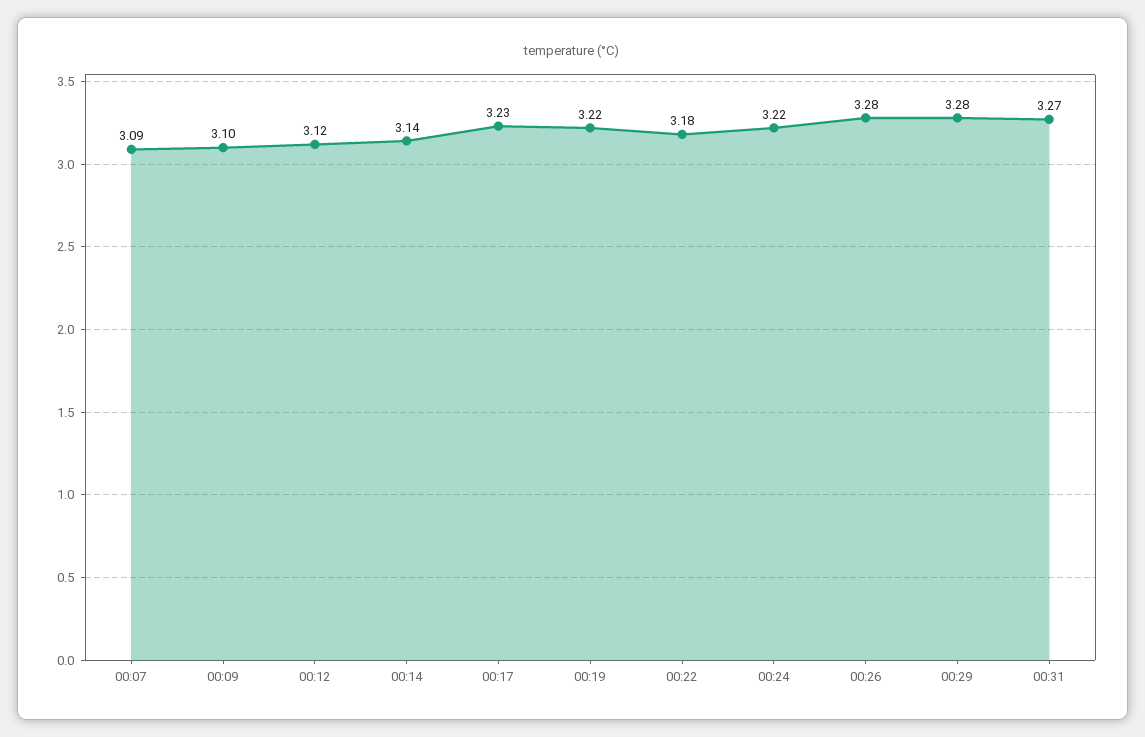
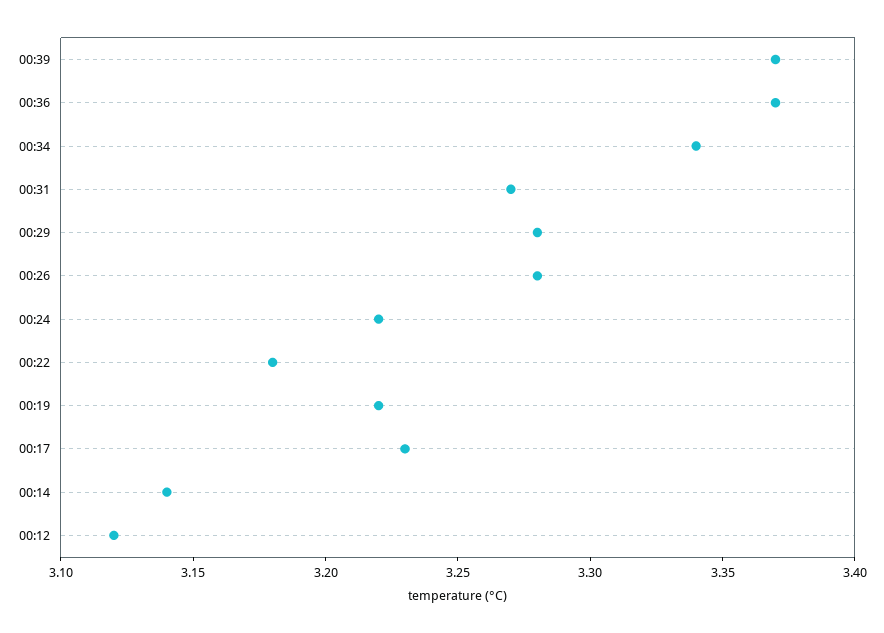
00:07: 3.09 -> none
00:09: 3.1 -> none
00:39: none -> 3.37
00:36: none -> 3.37
00:34: none -> 3.34

